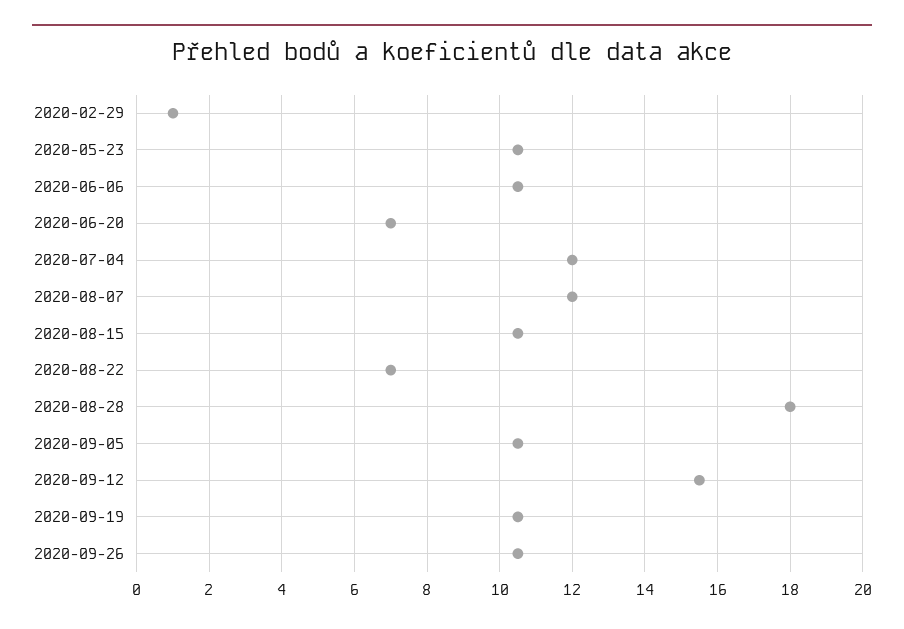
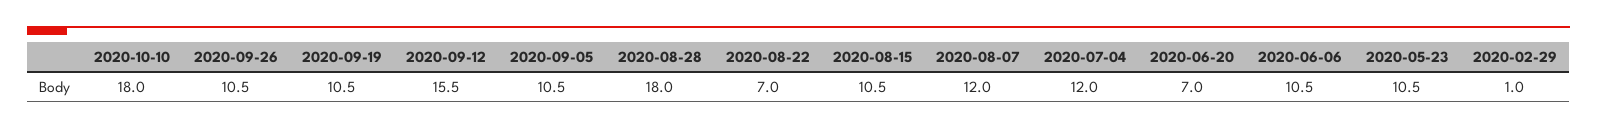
2020-10-10: none -> 18

